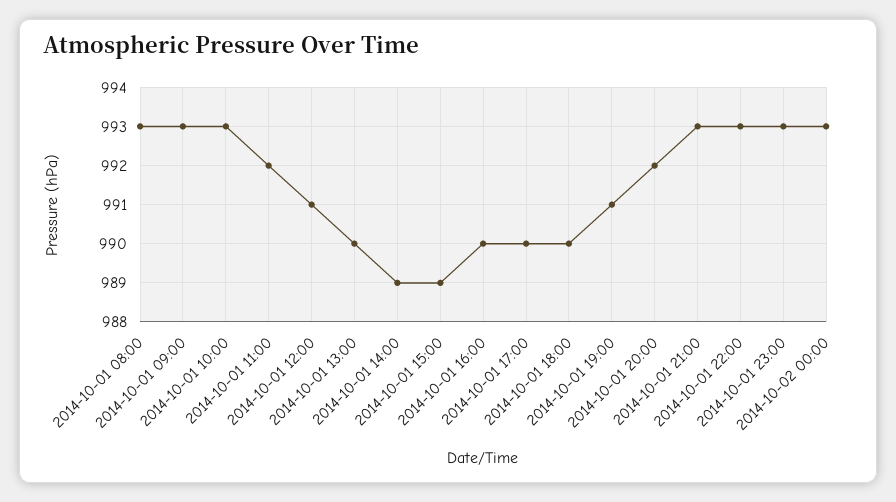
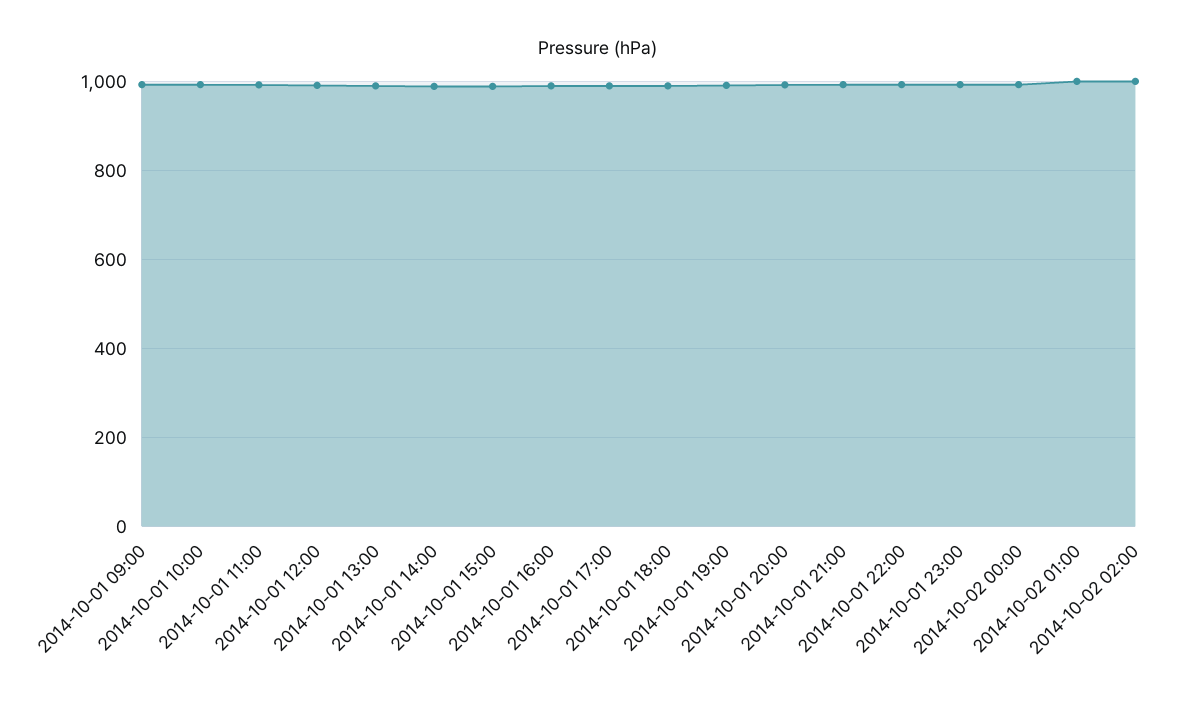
2014-10-01 08:00: 993 -> none
2014-10-02 01:00: none -> 1000
2014-10-02 02:00: none -> 1000

